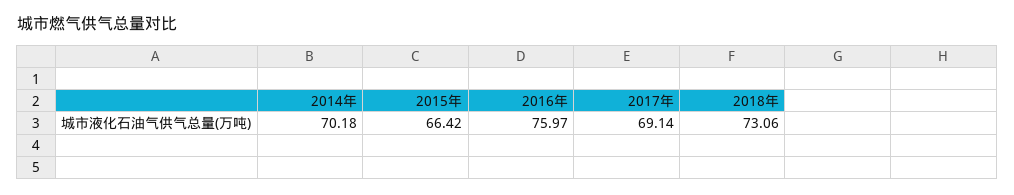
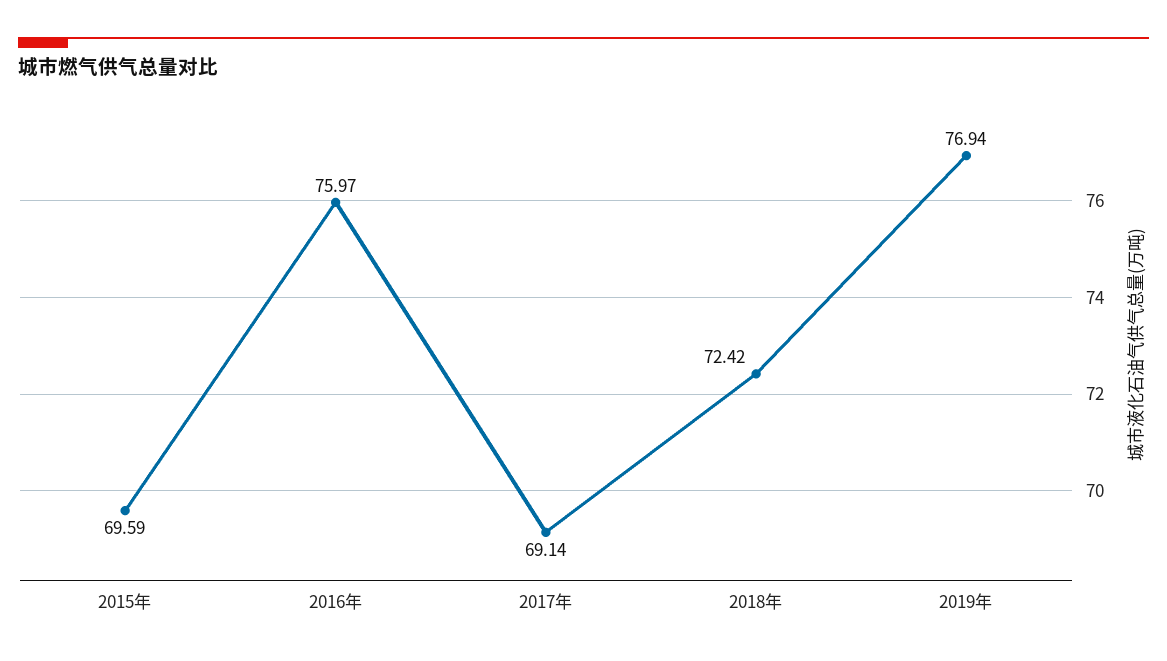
2014年: 70.18 -> none
2015年: 66.42 -> 69.59
2018年: 73.06 -> 72.42
2019年: none -> 76.94

